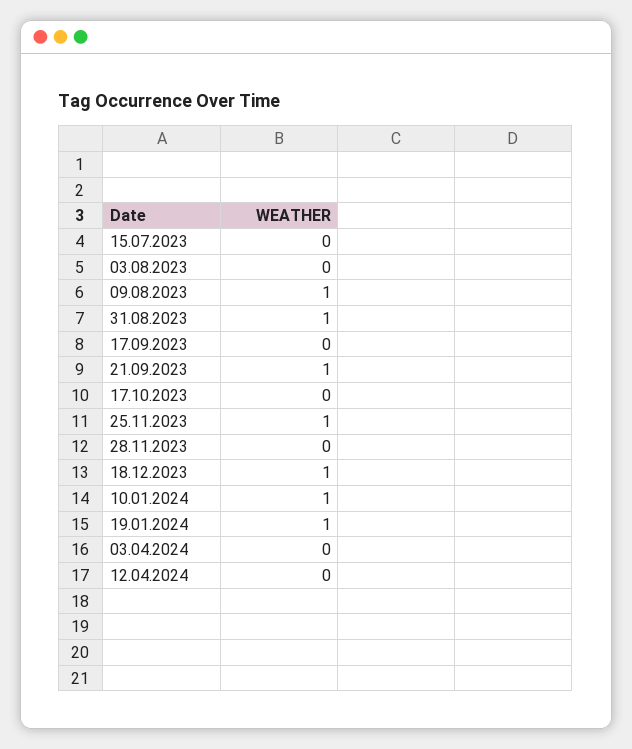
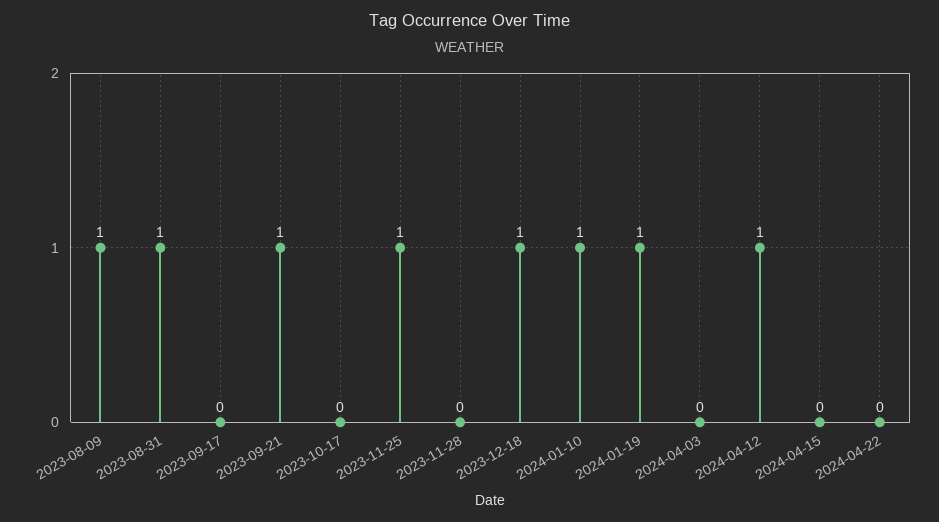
15.07.2023: 0 -> none
03.08.2023: 0 -> none
12.04.2024: 0 -> 1
2024-04-15: none -> 0
2024-04-22: none -> 0

